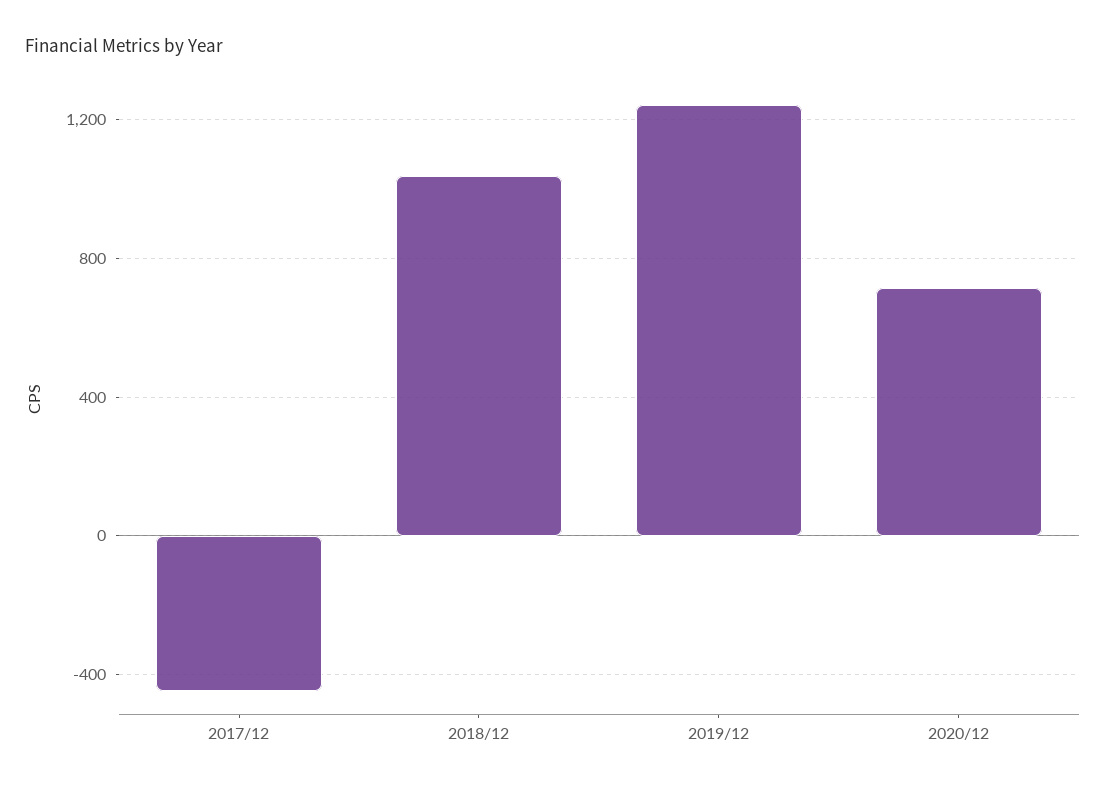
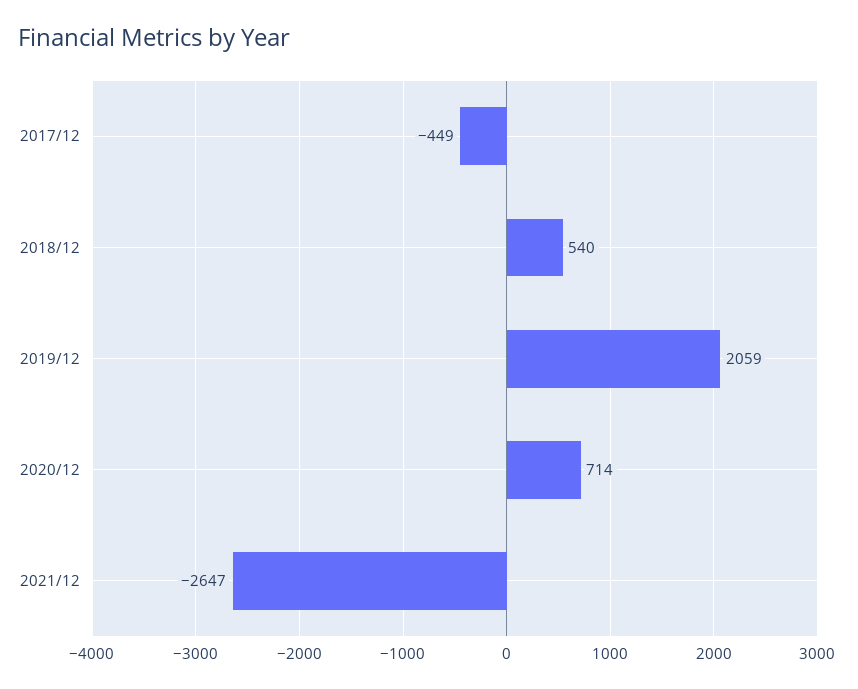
2018/12: 1050 -> 540
2019/12: 1250 -> 2059
2021/12: none -> -2647

